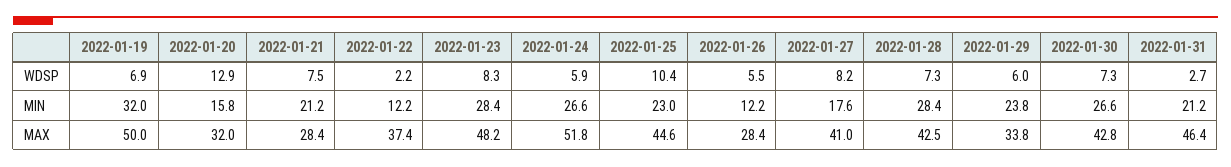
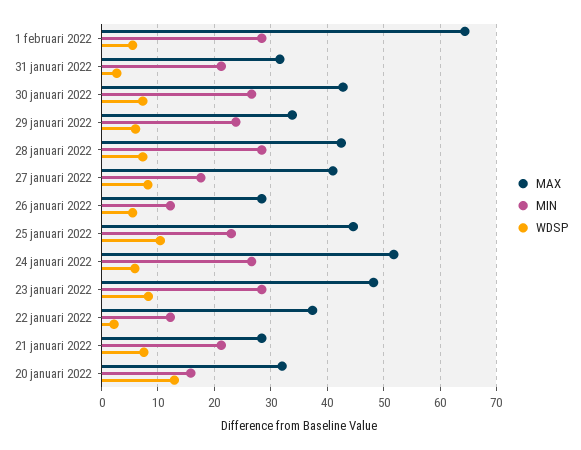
WDSP, 2022-01-19: 6.9 -> none
MIN, 2022-01-19: 32 -> none
MAX, 2022-01-19: 50 -> none
MAX, 2022-01-31: 46.4 -> 32
MAX, 1 februari 2022: none -> 64
MIN, 1 februari 2022: none -> 28
WDSP, 1 februari 2022: none -> 6

